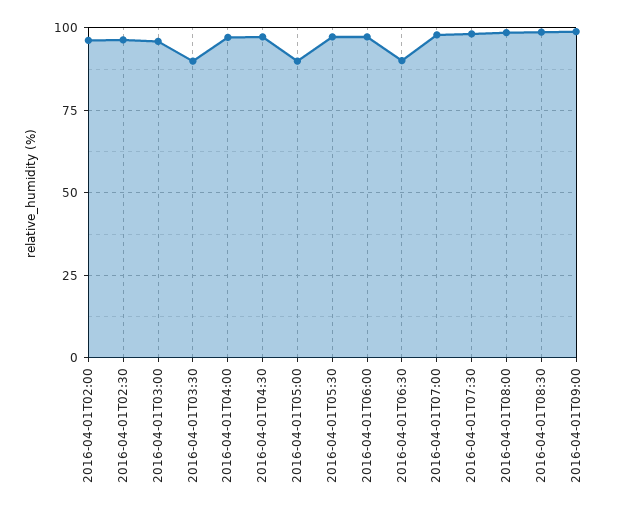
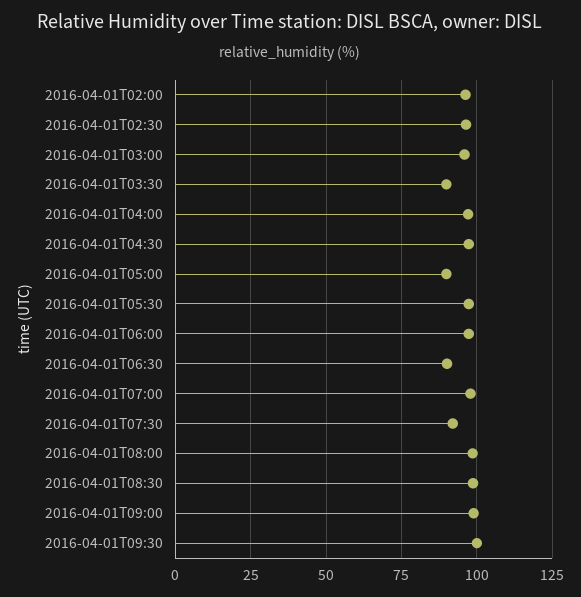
2016-04-01T07:30: 97.5 -> 92.5
2016-04-01T09:30: none -> 100

